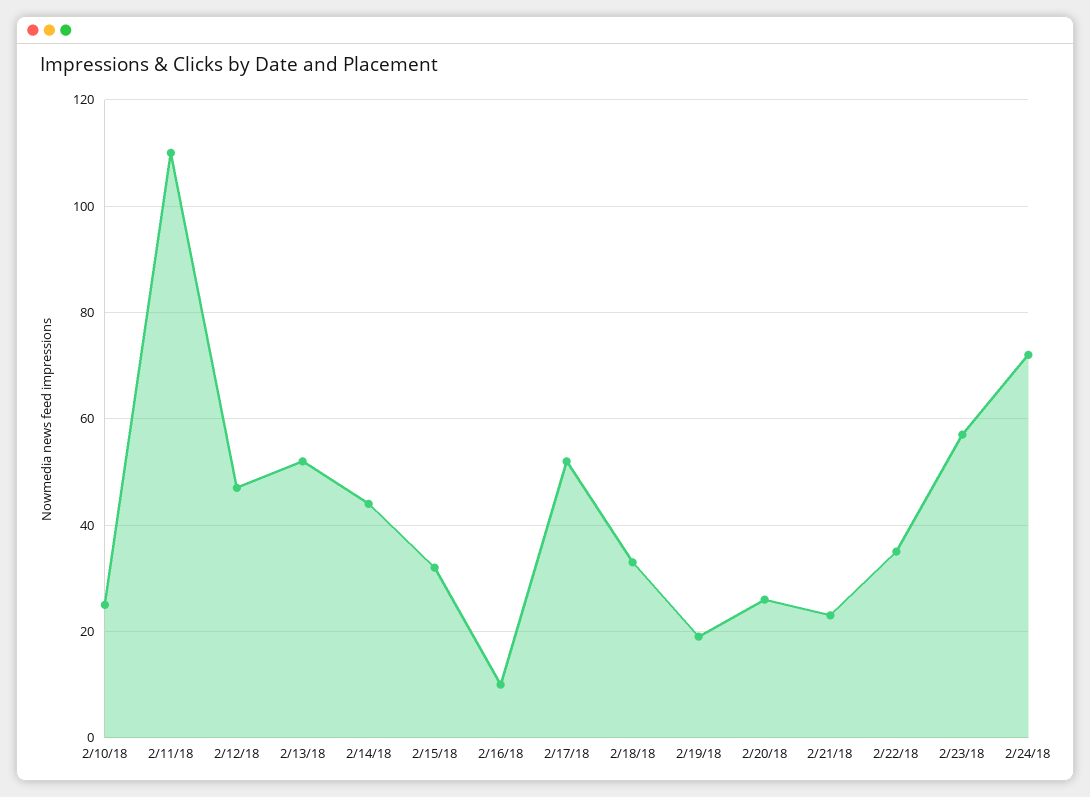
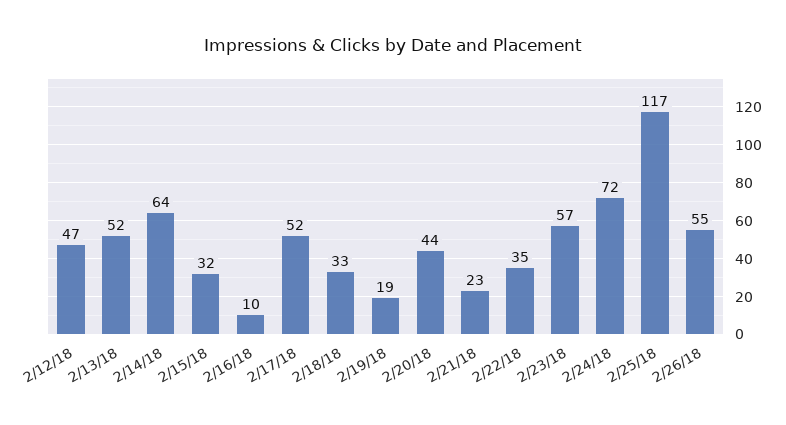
2/10/18: 25 -> none
2/11/18: 110 -> none
2/14/18: 45 -> 64
2/20/18: 25 -> 44
2/25/18: none -> 117
2/26/18: none -> 55

